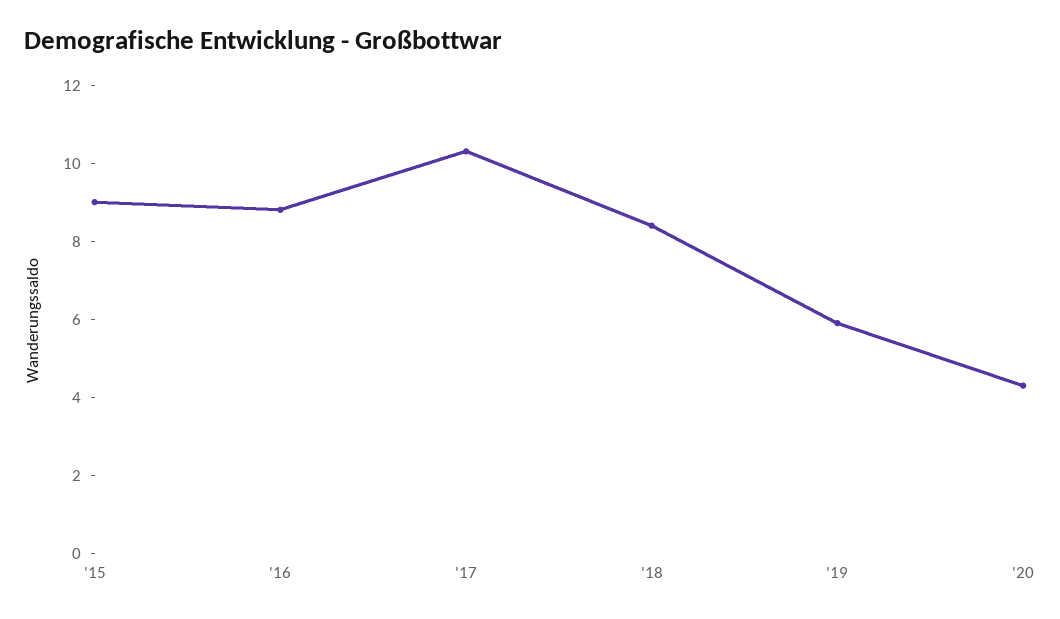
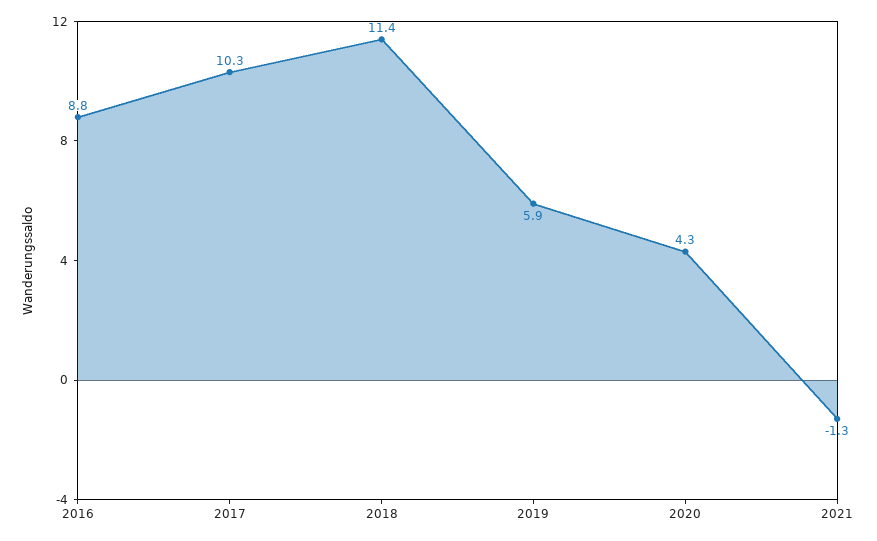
'15: 9 -> none
'18: 8.5 -> 11.4
2021: none -> -1.3

